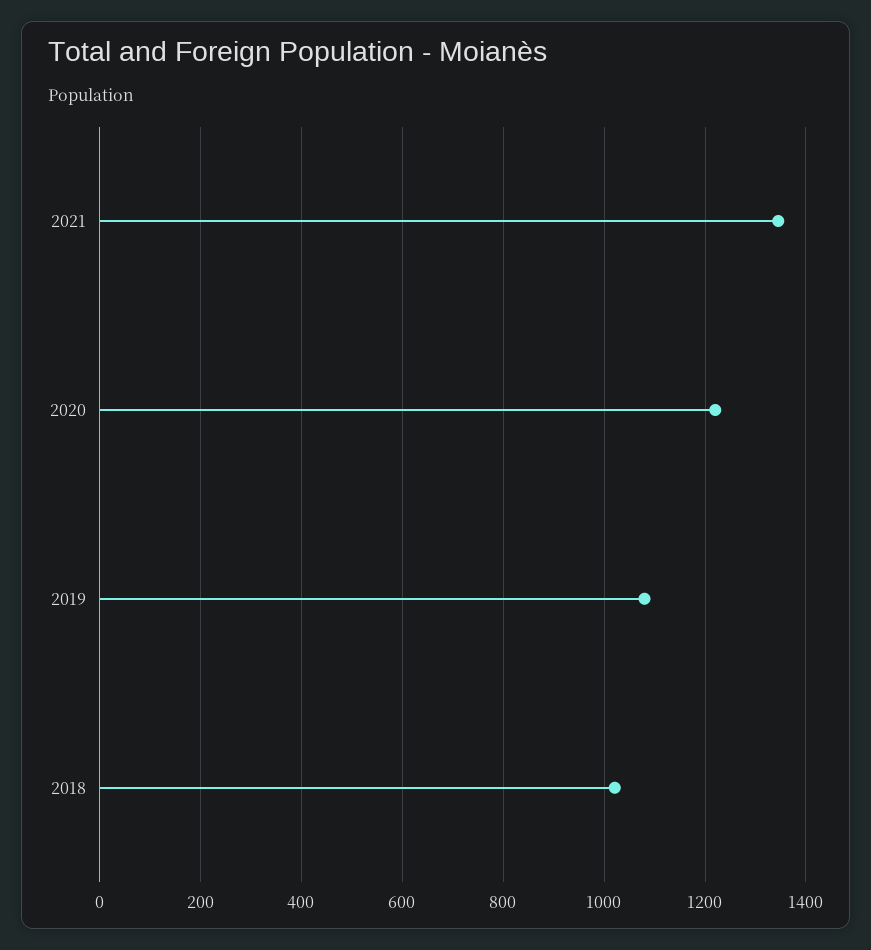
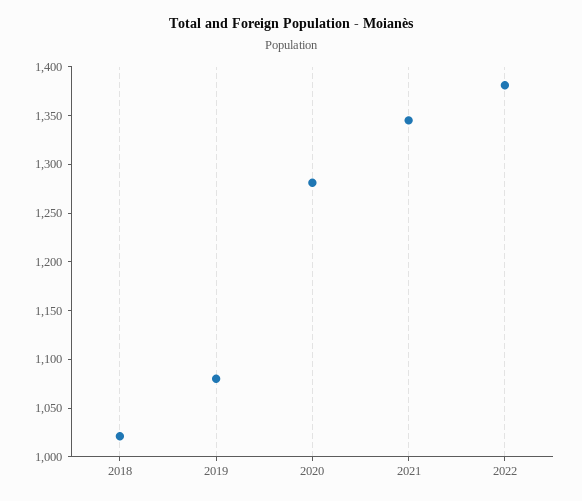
2020: 1220 -> 1280
2022: none -> 1380

